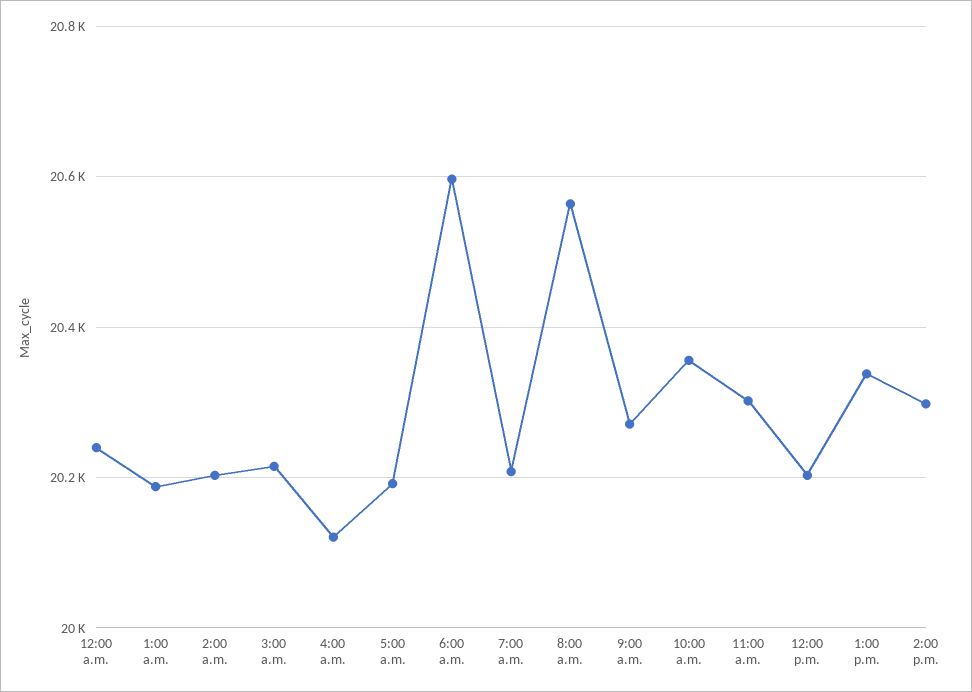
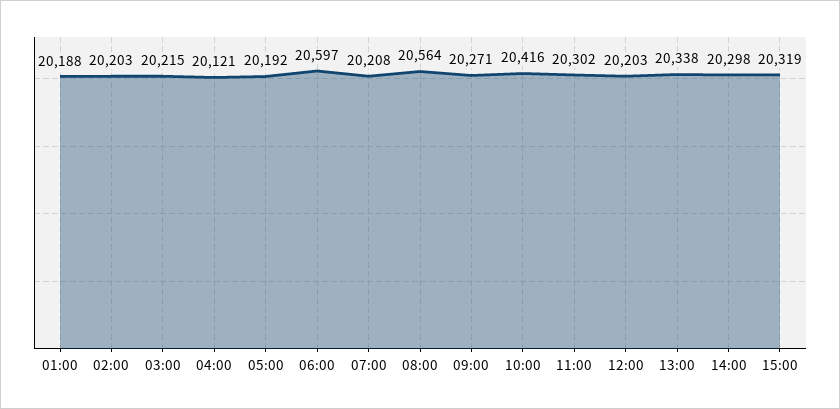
12:00 a.m.: 20240 -> none
10:00 a.m.: 20360 -> 20416
15:00: none -> 20319

